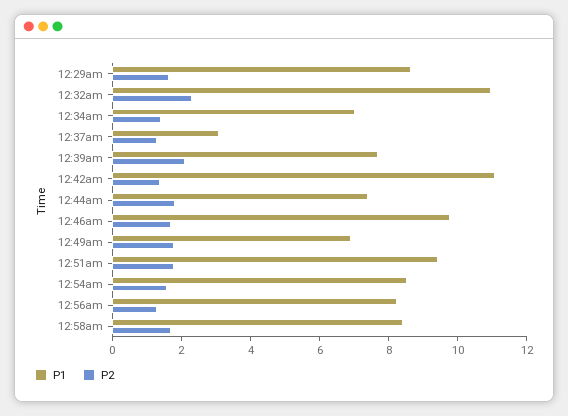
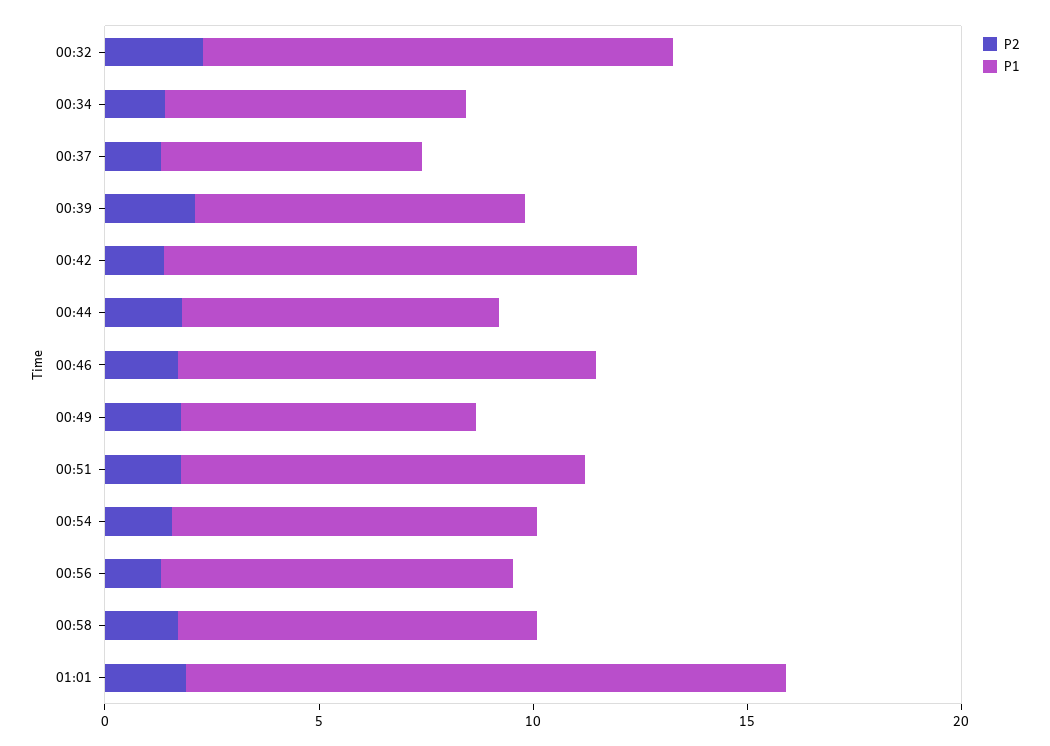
P1, 12:29am: 8.5 -> none
P2, 12:29am: 1.5 -> none
P1, 12:37am: 3 -> 6
P2, 01:01: none -> 2
P1, 01:01: none -> 14

